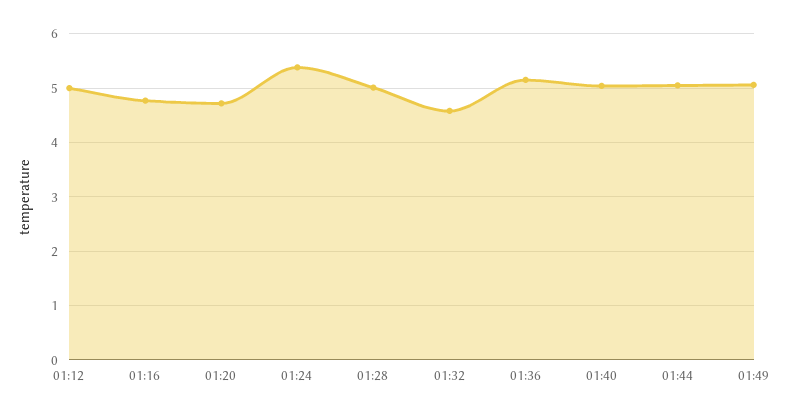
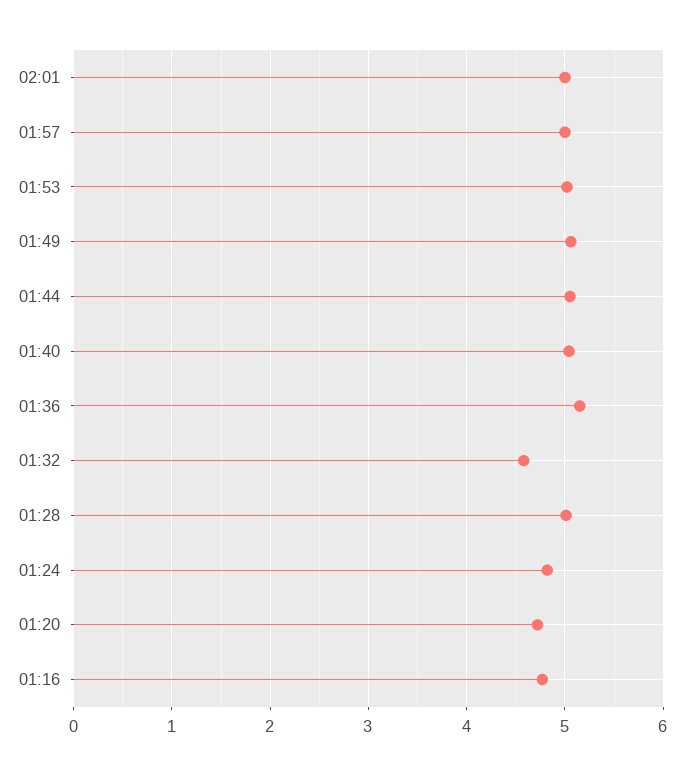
01:12: 5 -> none
01:24: 5.4 -> 4.8
02:01: none -> 5
01:57: none -> 5
01:53: none -> 5

